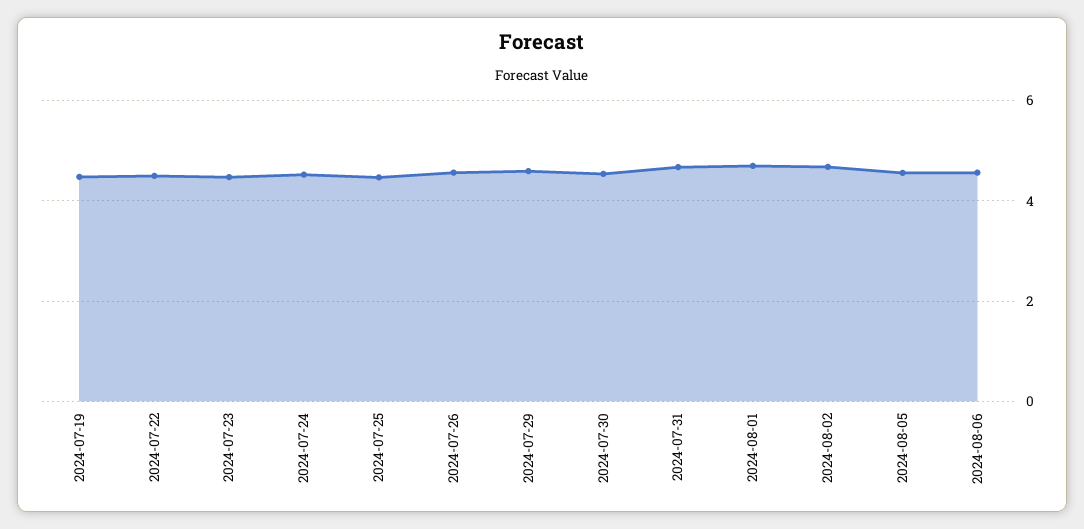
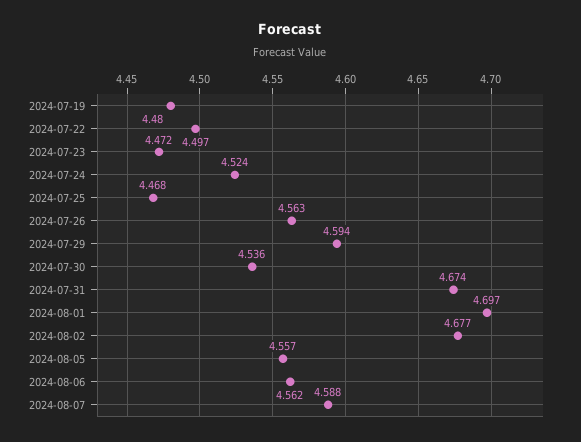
2024-08-07: none -> 4.588

